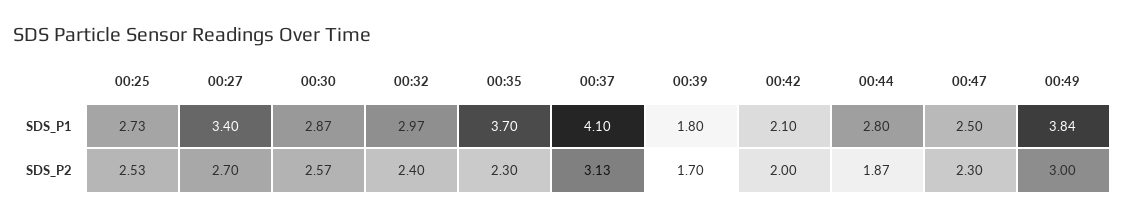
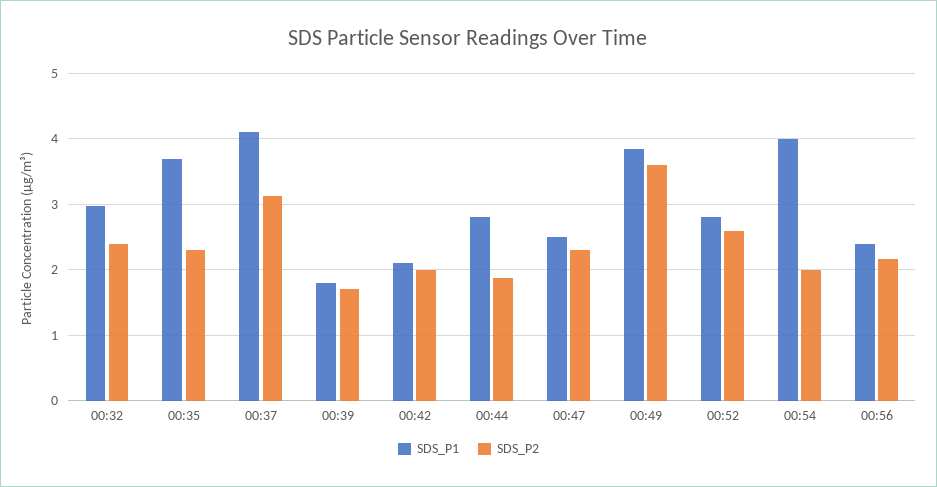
SDS_P1, 00:25: 2.73 -> none
SDS_P1, 00:27: 3.4 -> none
SDS_P1, 00:30: 2.87 -> none
SDS_P2, 00:25: 2.53 -> none
SDS_P2, 00:27: 2.7 -> none
SDS_P2, 00:30: 2.57 -> none
SDS_P2, 00:49: 3 -> 3.6
SDS_P1, 00:52: none -> 2.8
SDS_P2, 00:52: none -> 2.6
SDS_P1, 00:54: none -> 4
SDS_P2, 00:54: none -> 2
SDS_P1, 00:56: none -> 2.4
SDS_P2, 00:56: none -> 2.2

